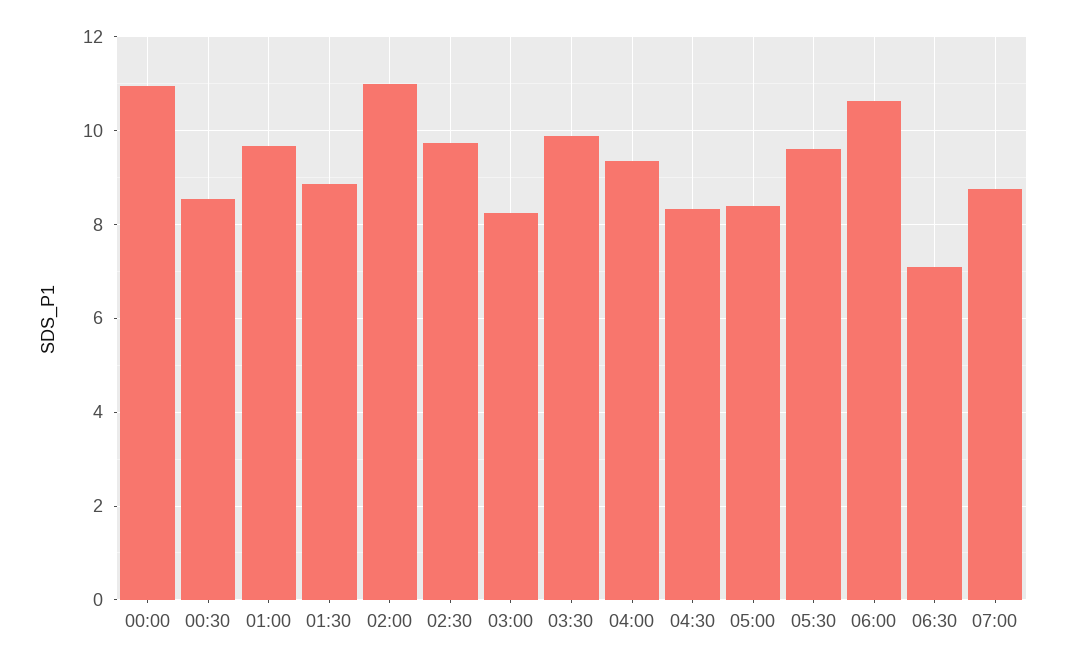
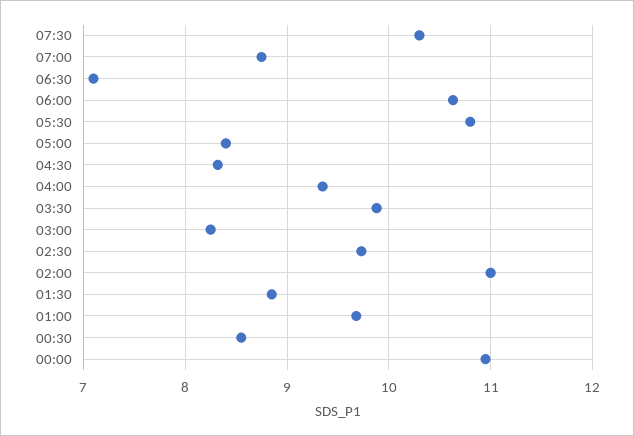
05:30: 9.6 -> 10.8
07:30: none -> 10.3

